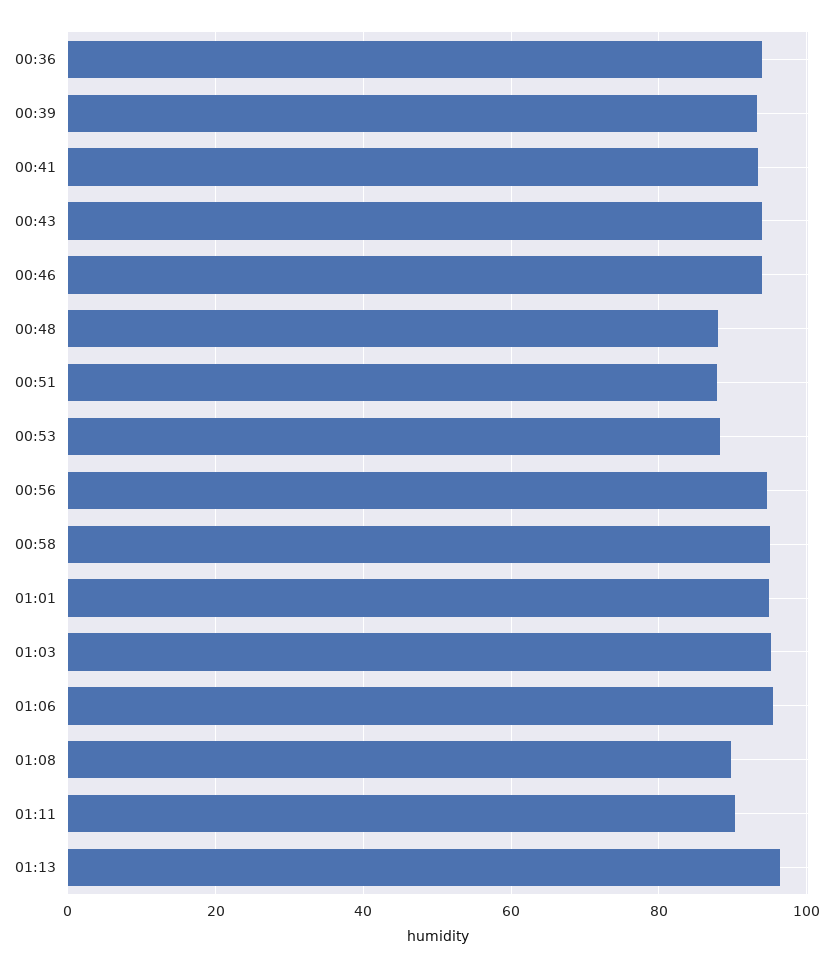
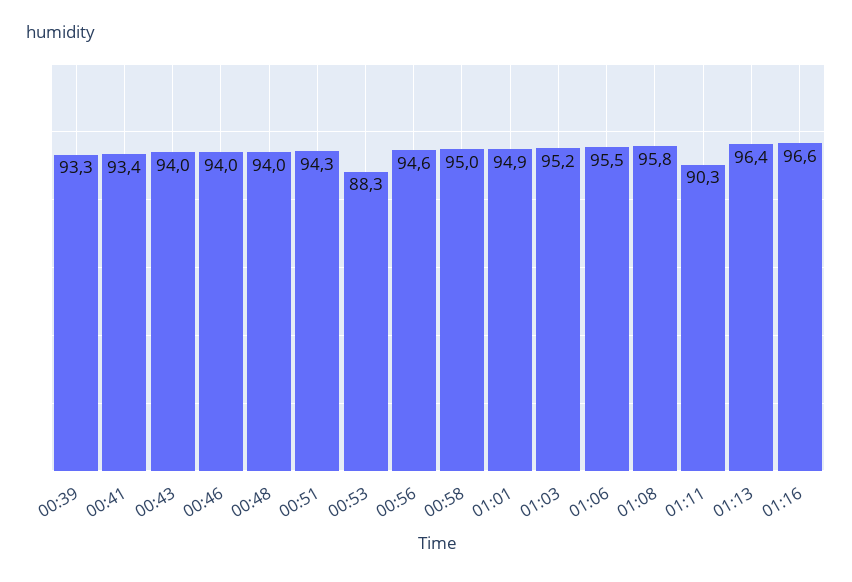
00:36: 94 -> none
00:48: 88 -> 94
00:51: 88 -> 94.3
01:08: 90 -> 95.8
01:16: none -> 96.6

